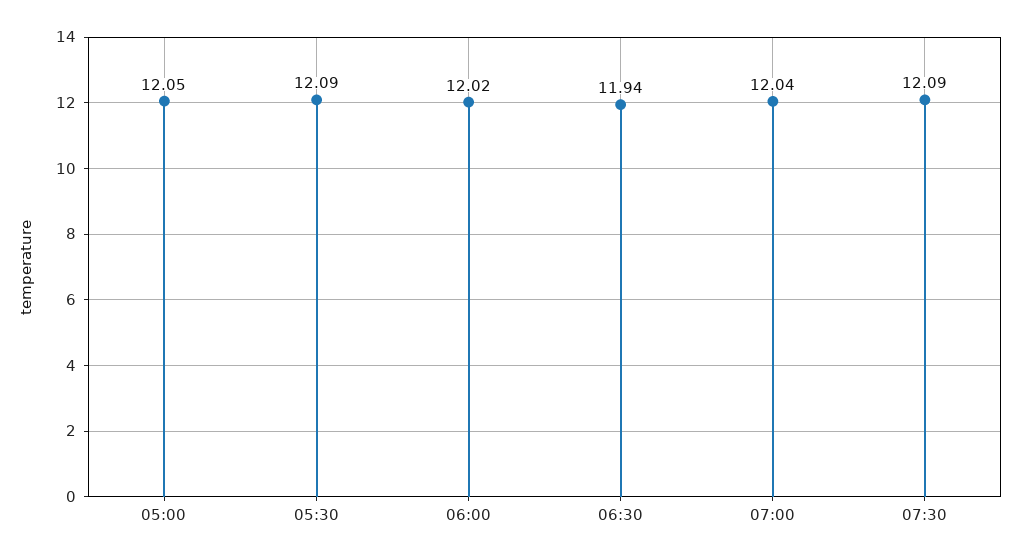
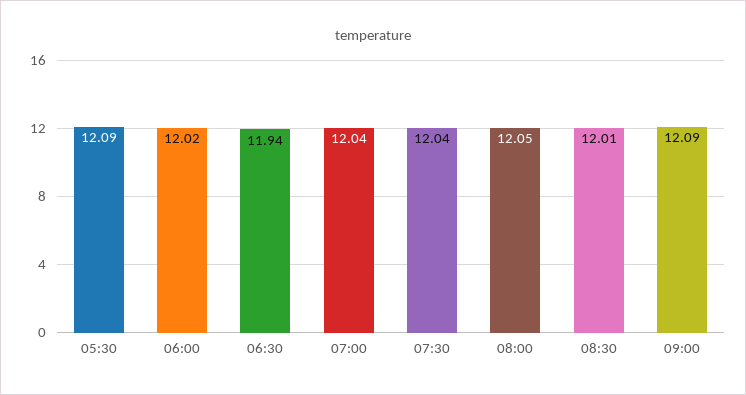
05:00: 12.05 -> none
07:30: 12.09 -> 12.04
08:00: none -> 12.05
08:30: none -> 12.01
09:00: none -> 12.09

